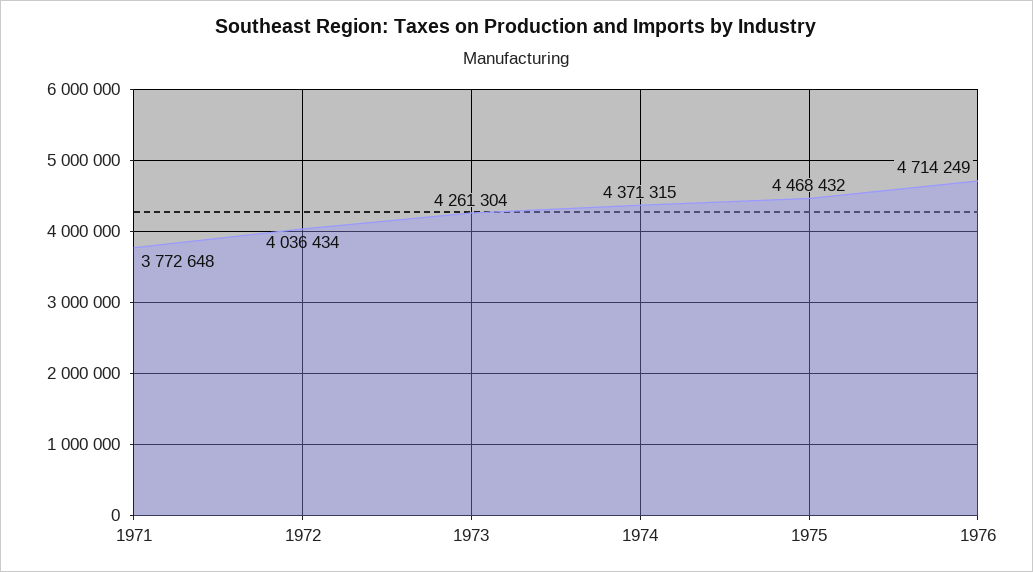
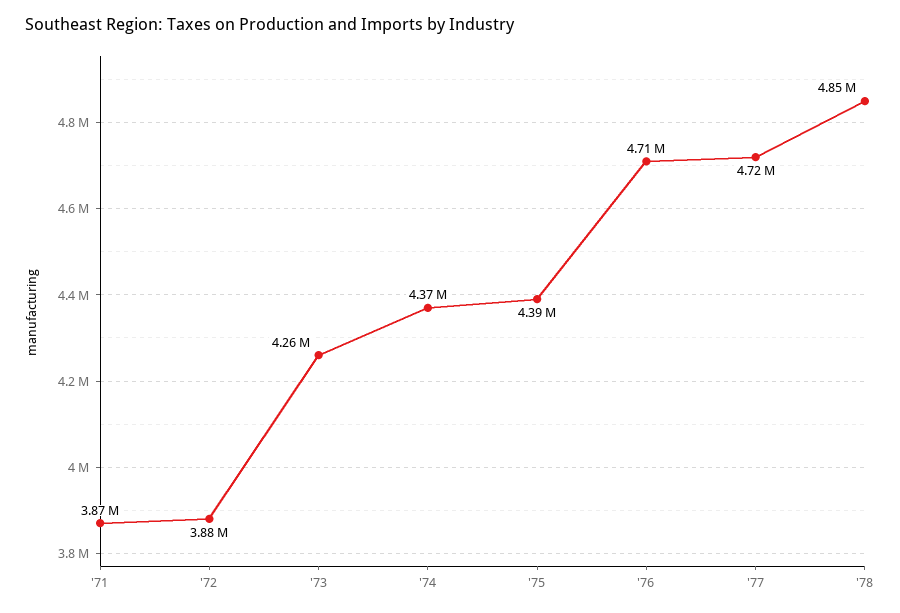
1971: 3772648 -> 3870000
1972: 4036434 -> 3880000
1975: 4468432 -> 4390000
'77: none -> 4720000
'78: none -> 4850000

